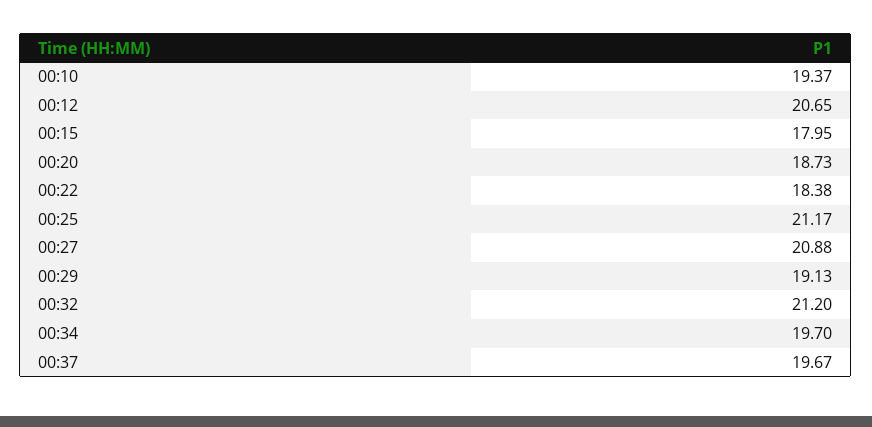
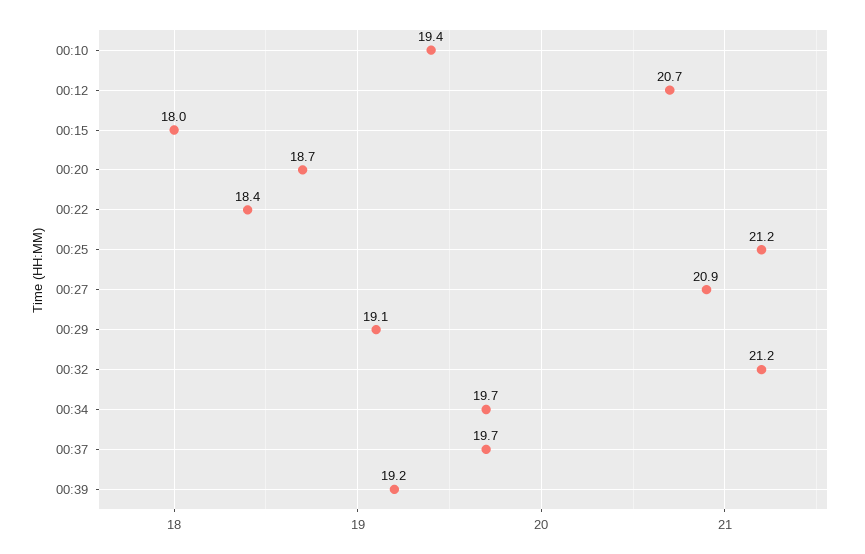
00:39: none -> 19.2

